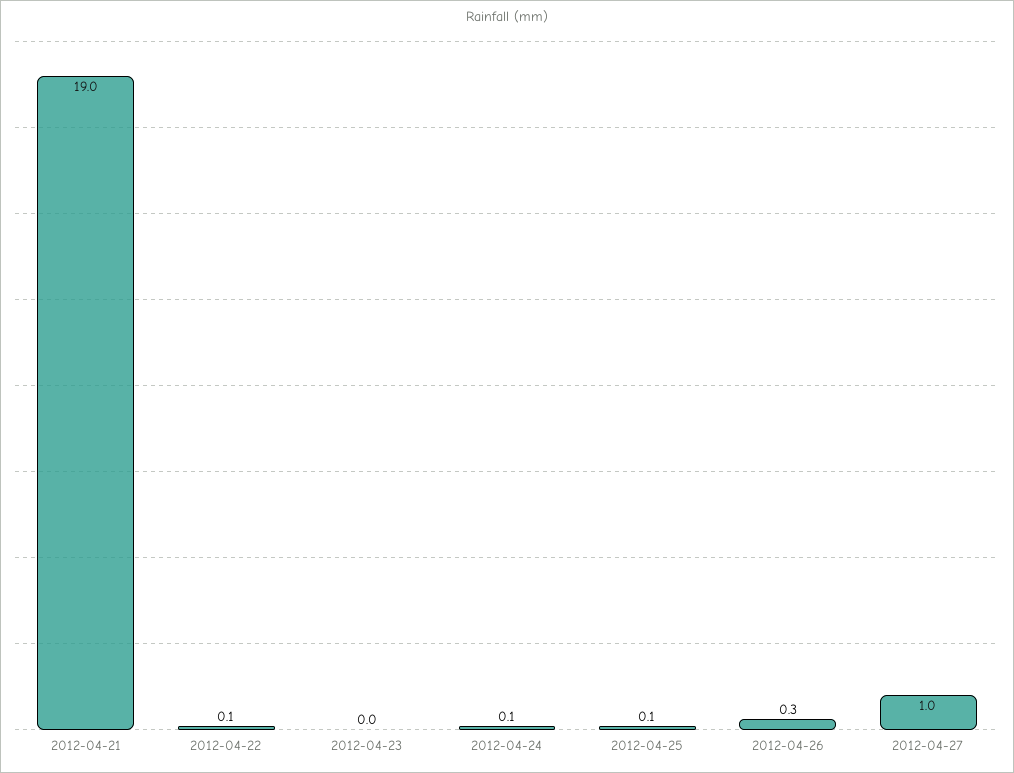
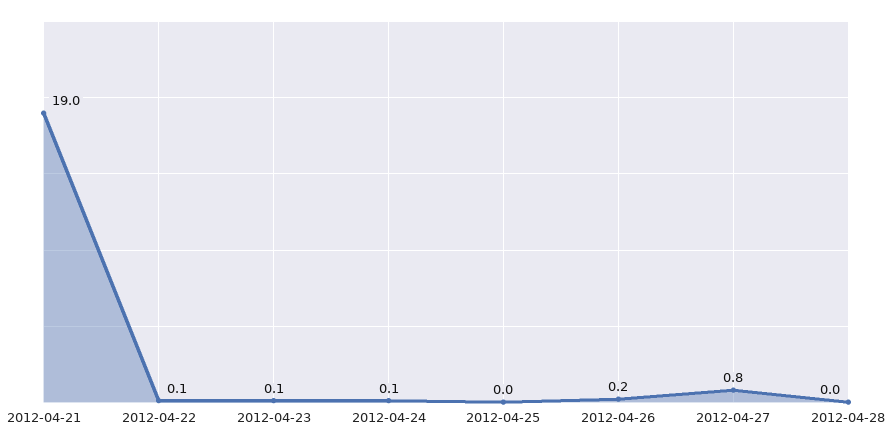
2012-04-23: 0 -> 0.1
2012-04-25: 0.1 -> 0
2012-04-26: 0.3 -> 0.2
2012-04-27: 1 -> 0.8
2012-04-28: none -> 0

